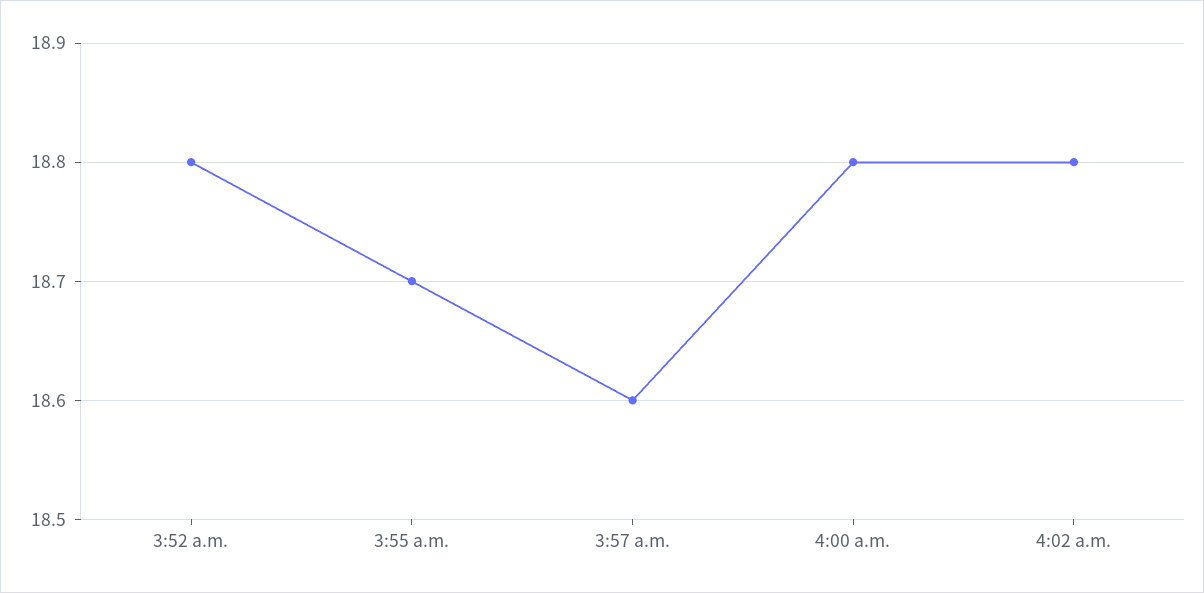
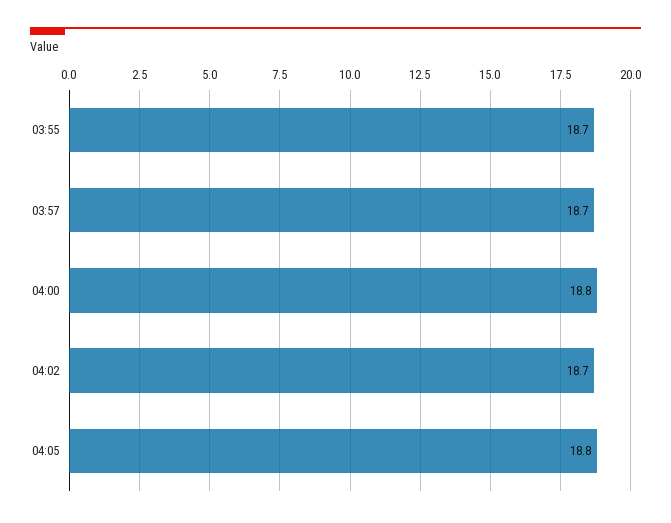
3:52 a.m.: 18.8 -> none
3:57 a.m.: 18.6 -> 18.7
4:02 a.m.: 18.8 -> 18.7
04:05: none -> 18.8

